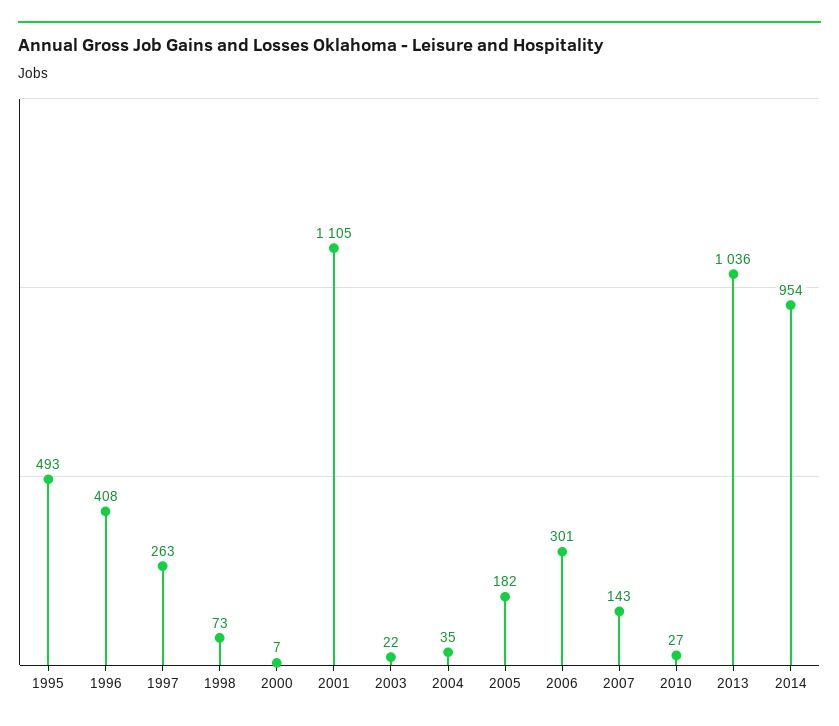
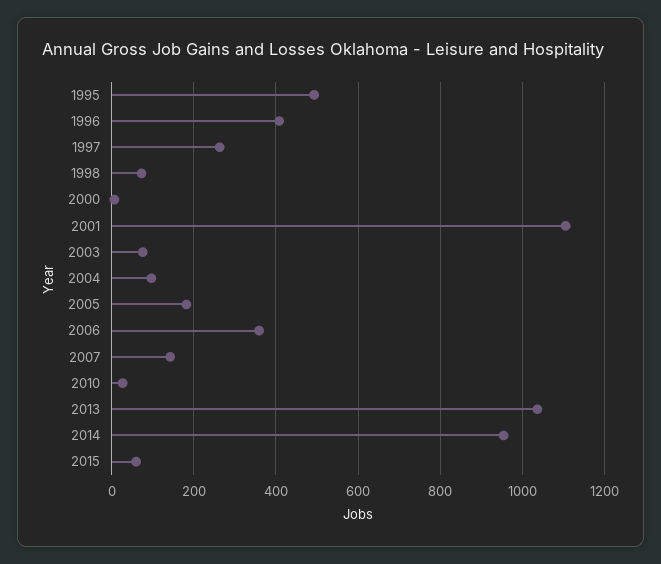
2003: 22 -> 80
2004: 35 -> 100
2006: 301 -> 360
2015: none -> 60

